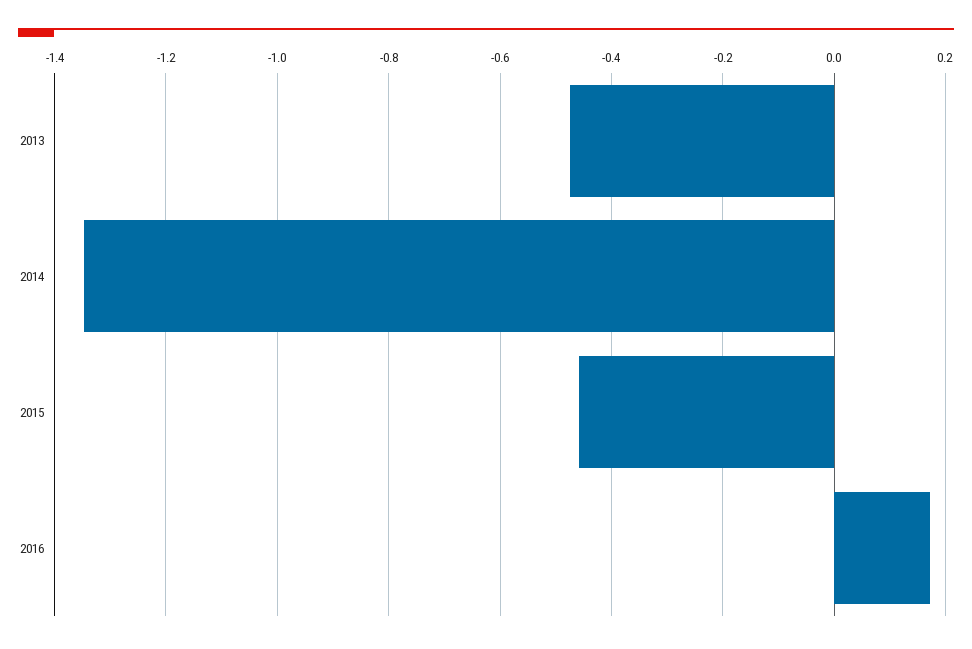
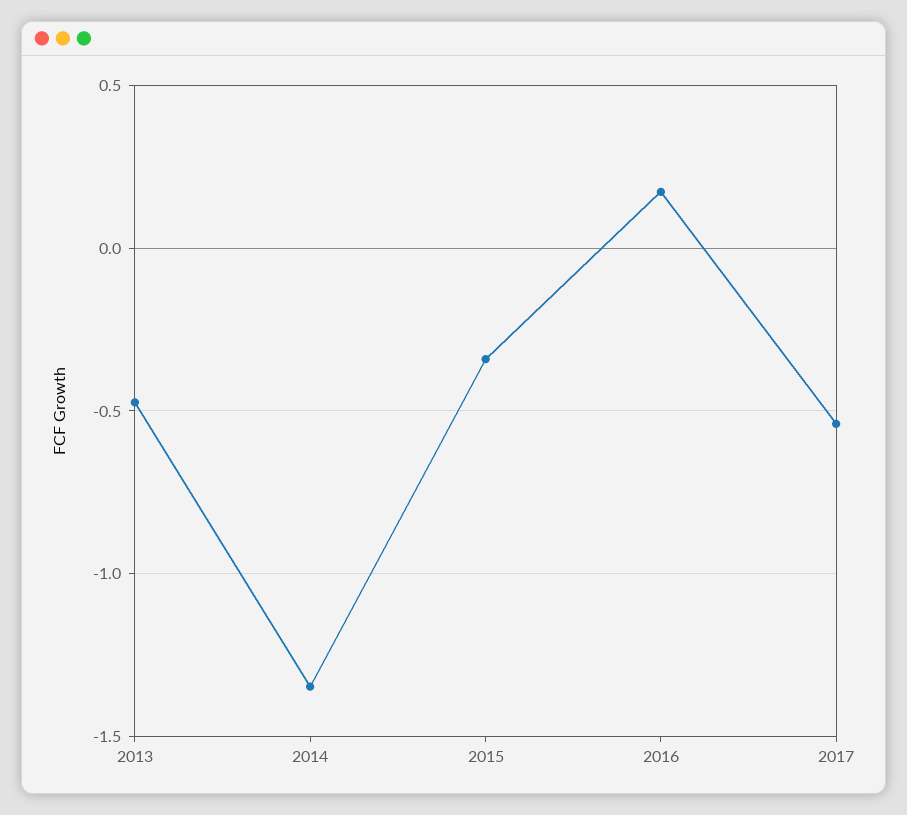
2015: -0.46 -> -0.35
2017: none -> -0.55

